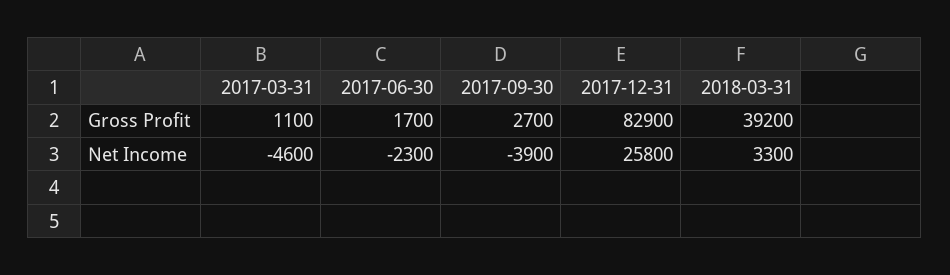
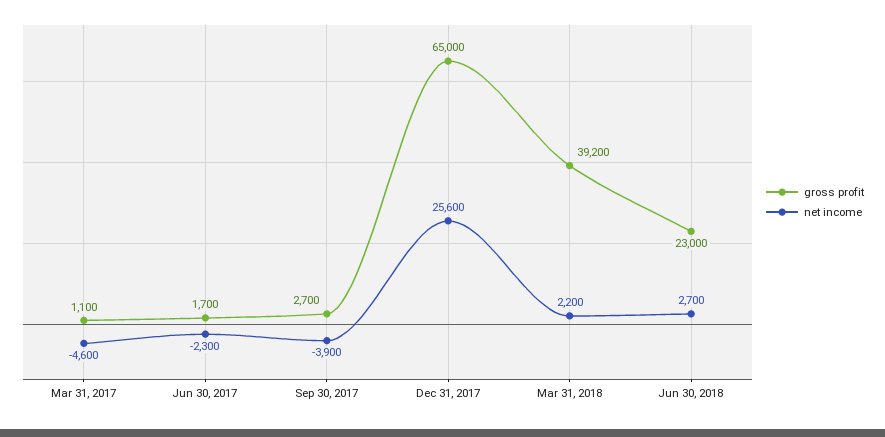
Gross Profit, 2017-12-31: 82900 -> 65000
Net Income, 2017-12-31: 25800 -> 25600
Net Income, 2018-03-31: 3300 -> 2200
Gross Profit, Jun 30, 2018: none -> 23000
Net Income, Jun 30, 2018: none -> 2700

